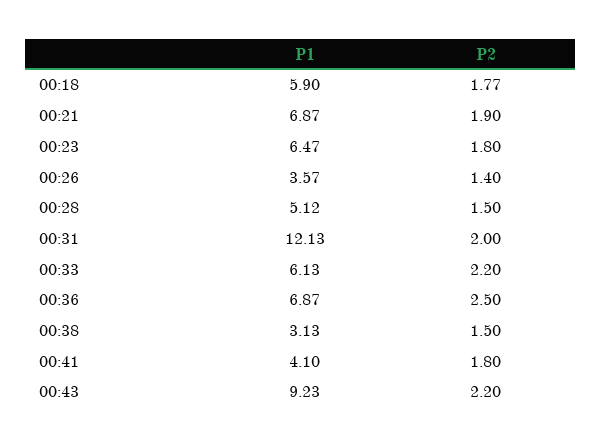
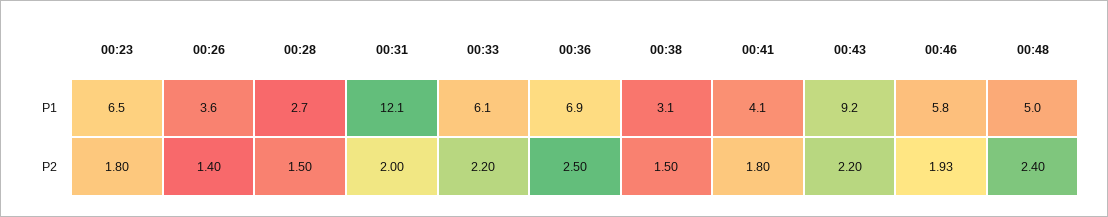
P1, 00:18: 5.9 -> none
P2, 00:18: 1.77 -> none
P1, 00:21: 6.87 -> none
P2, 00:21: 1.9 -> none
P1, 00:28: 5.12 -> 2.7
P1, 00:46: none -> 5.8
P1, 00:48: none -> 5
P2, 00:46: none -> 1.93
P2, 00:48: none -> 2.4

